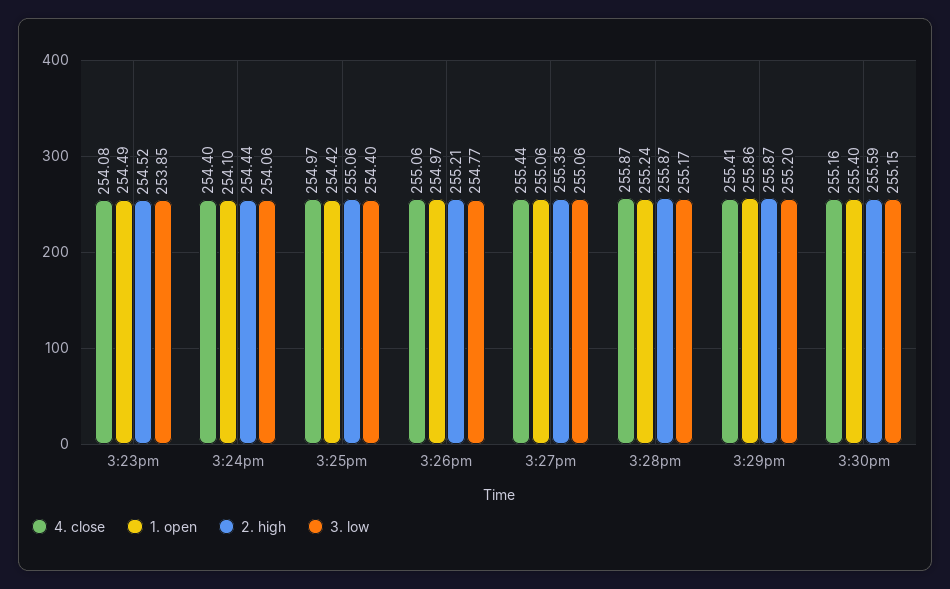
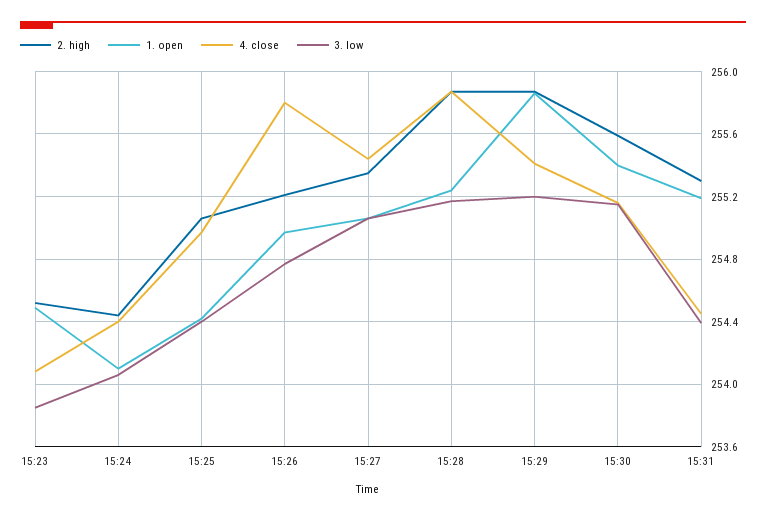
4. close, 3:26pm: 255.06 -> 255.8
2. high, 15:31: none -> 255.3
1. open, 15:31: none -> 255.2
4. close, 15:31: none -> 254.45
3. low, 15:31: none -> 254.4

